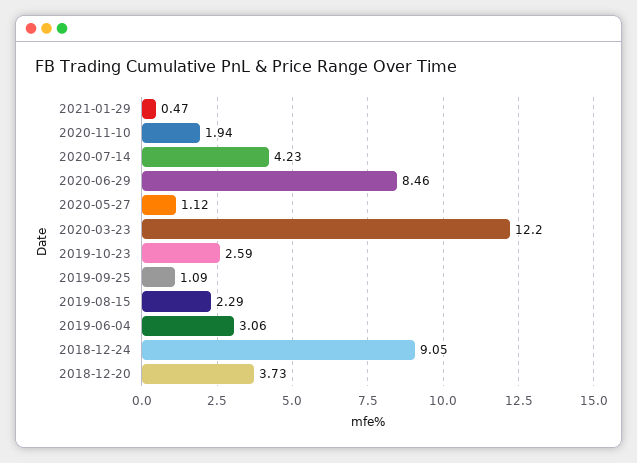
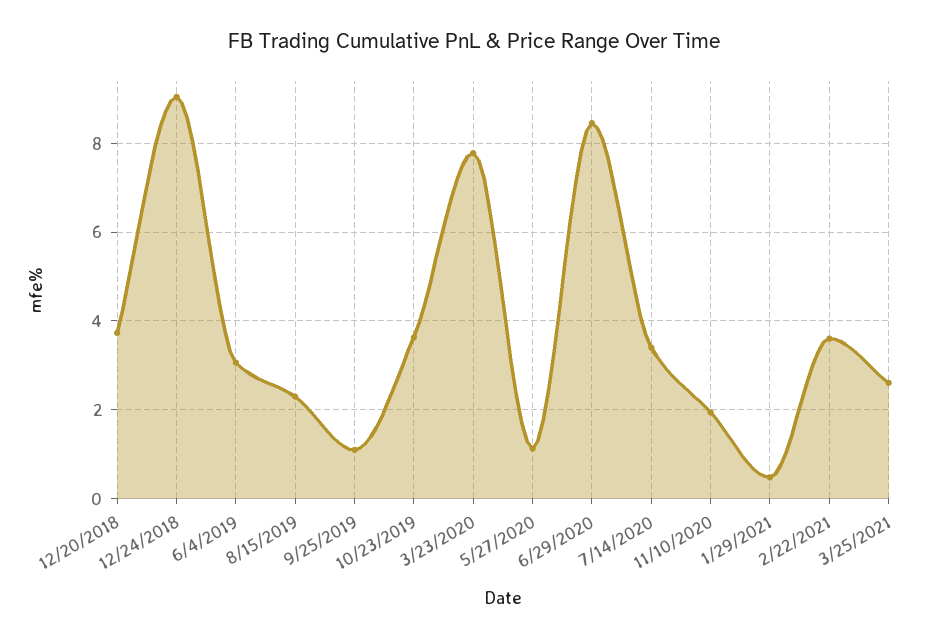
2020-07-14: 4.23 -> 3.4
2020-03-23: 12.2 -> 7.8
2019-10-23: 2.59 -> 3.6
2/22/2021: none -> 3.6
3/25/2021: none -> 2.6

